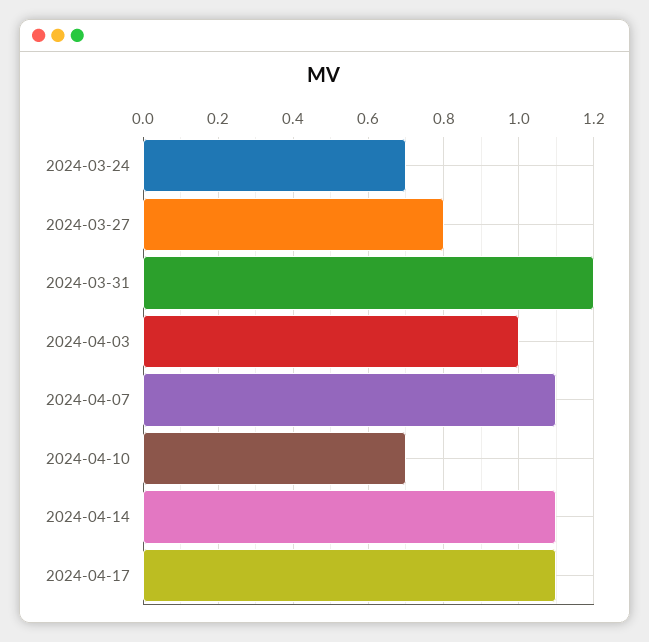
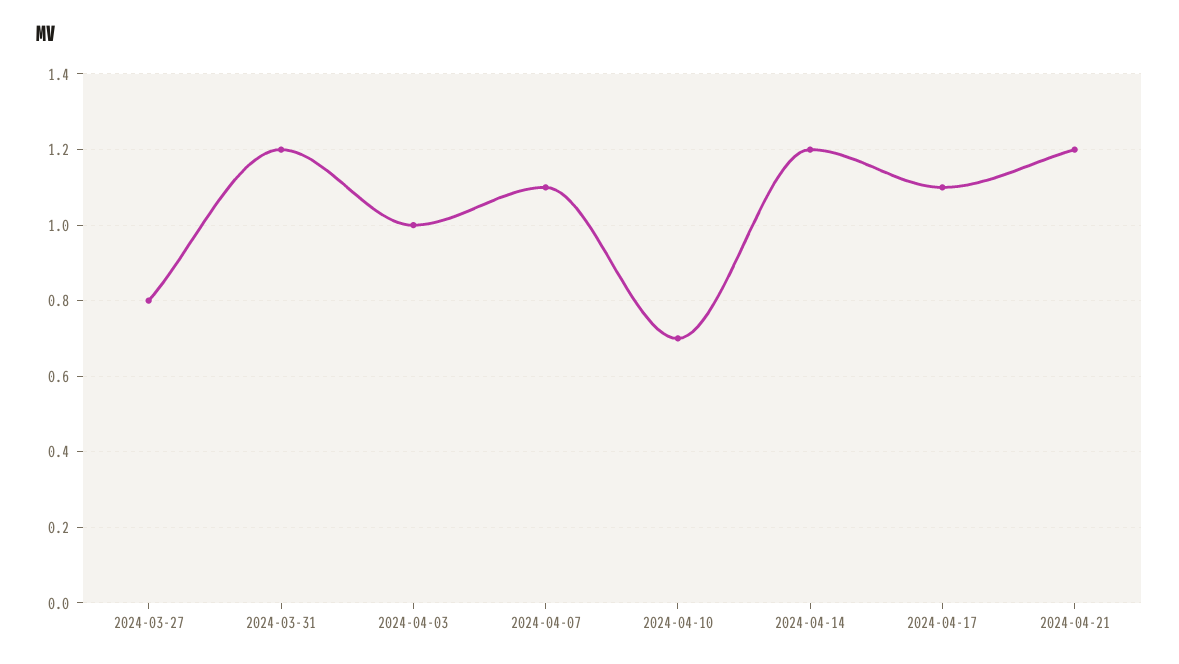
2024-03-24: 0.7 -> none
2024-04-14: 1.1 -> 1.2
2024-04-21: none -> 1.2

